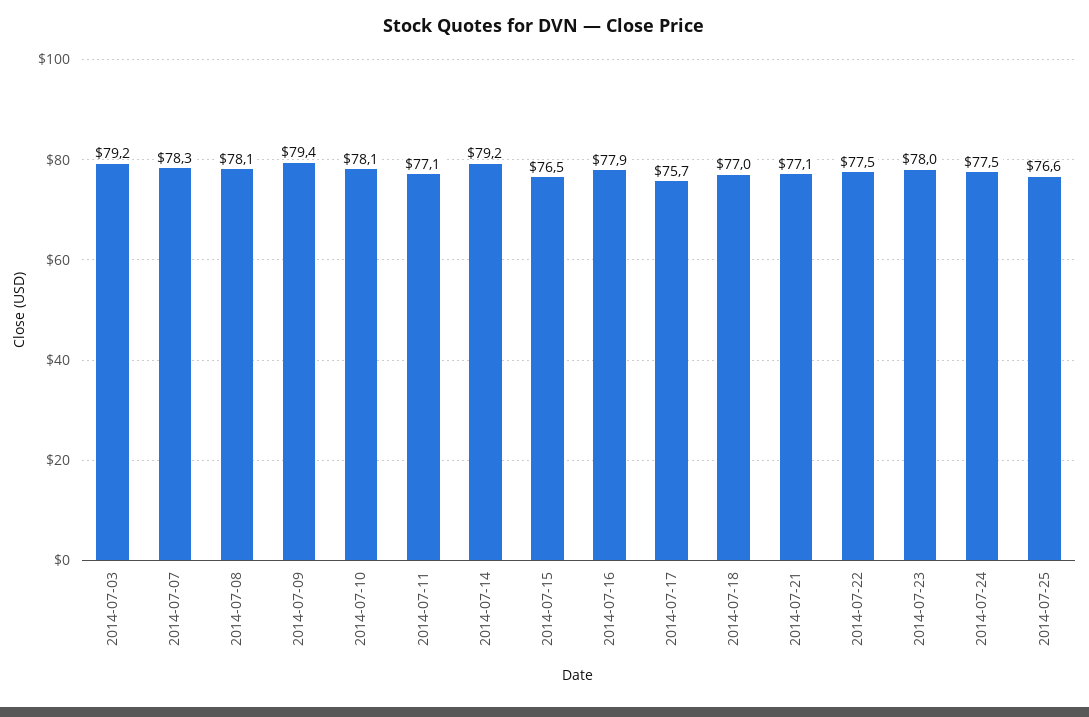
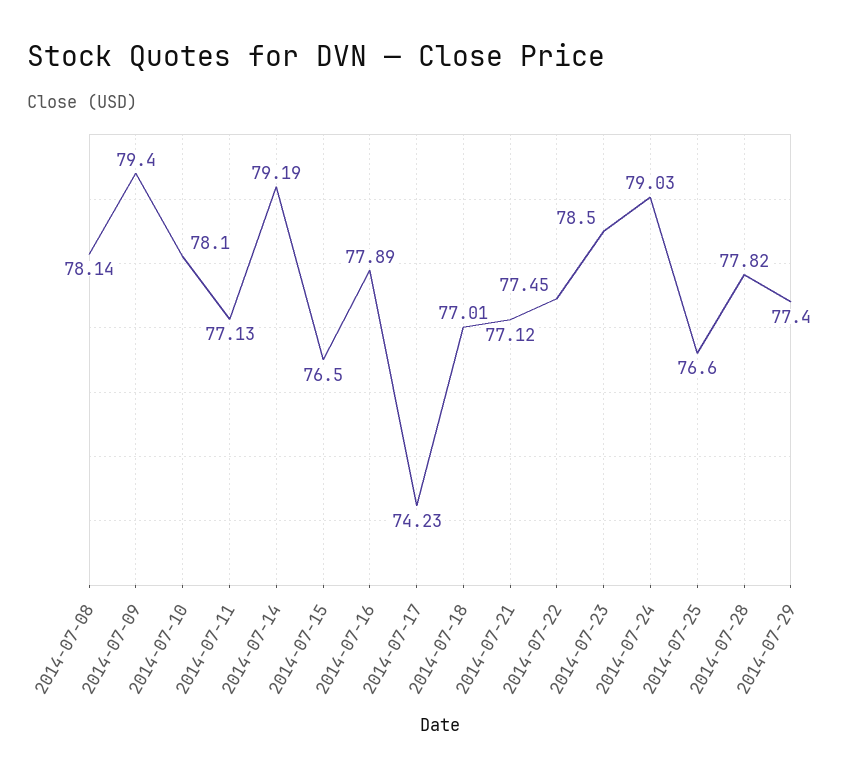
2014-07-03: 79.2 -> none
2014-07-07: 78.3 -> none
2014-07-17: 75.7 -> 74.23
2014-07-23: 78 -> 78.5
2014-07-24: 77.5 -> 79.03
2014-07-28: none -> 77.82
2014-07-29: none -> 77.4

